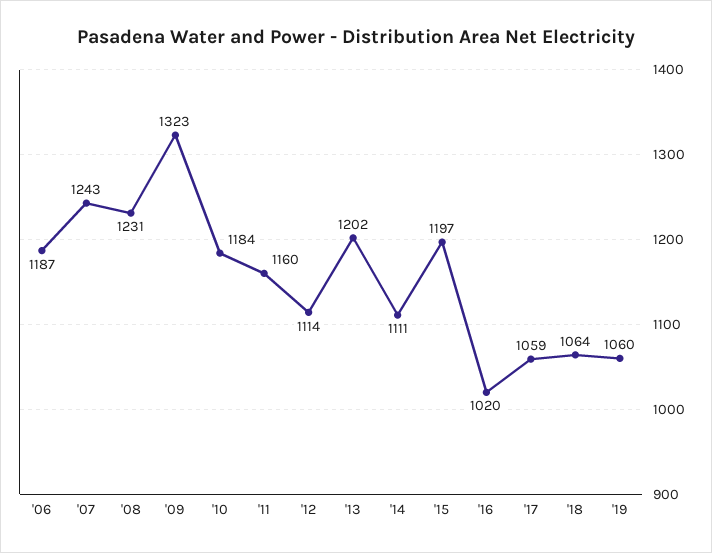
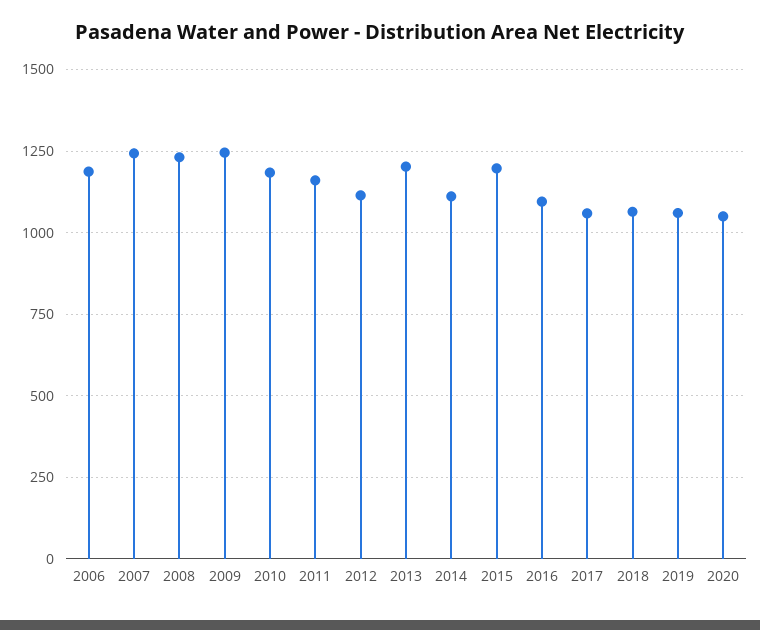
'09: 1323 -> 1250
'16: 1020 -> 1100
2020: none -> 1050

